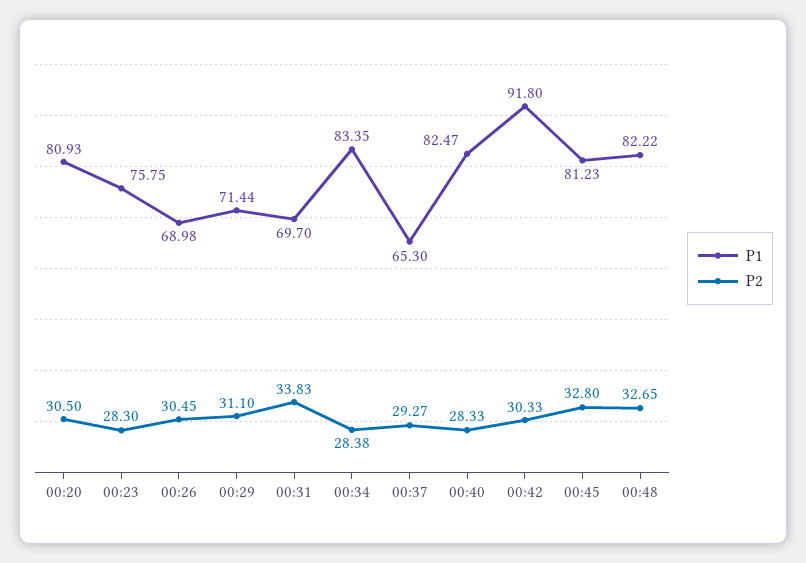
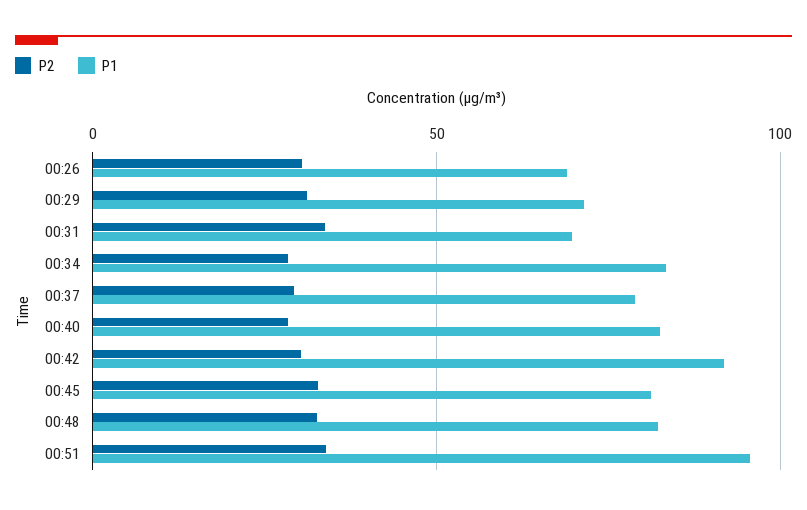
P1, 00:20: 80.93 -> none
P2, 00:20: 30.5 -> none
P1, 00:23: 75.75 -> none
P2, 00:23: 28.3 -> none
P1, 00:37: 65.3 -> 80
P2, 00:51: none -> 35
P1, 00:51: none -> 95

